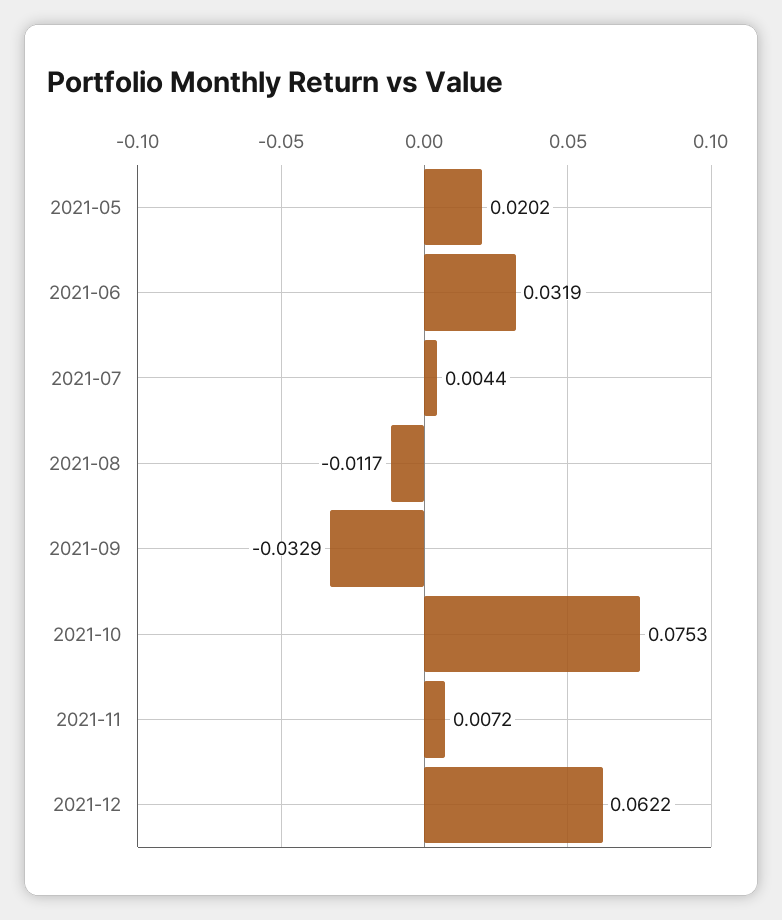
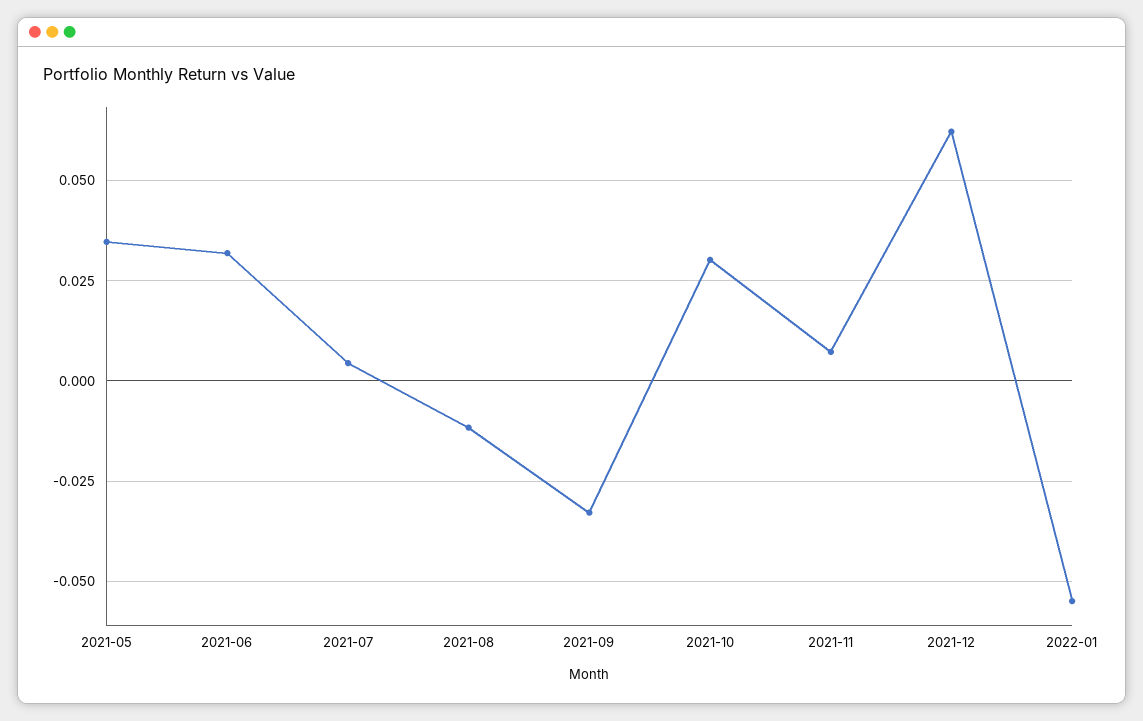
2021-05: 0.0202 -> 0.035
2021-10: 0.0753 -> 0.03
2022-01: none -> -0.055

